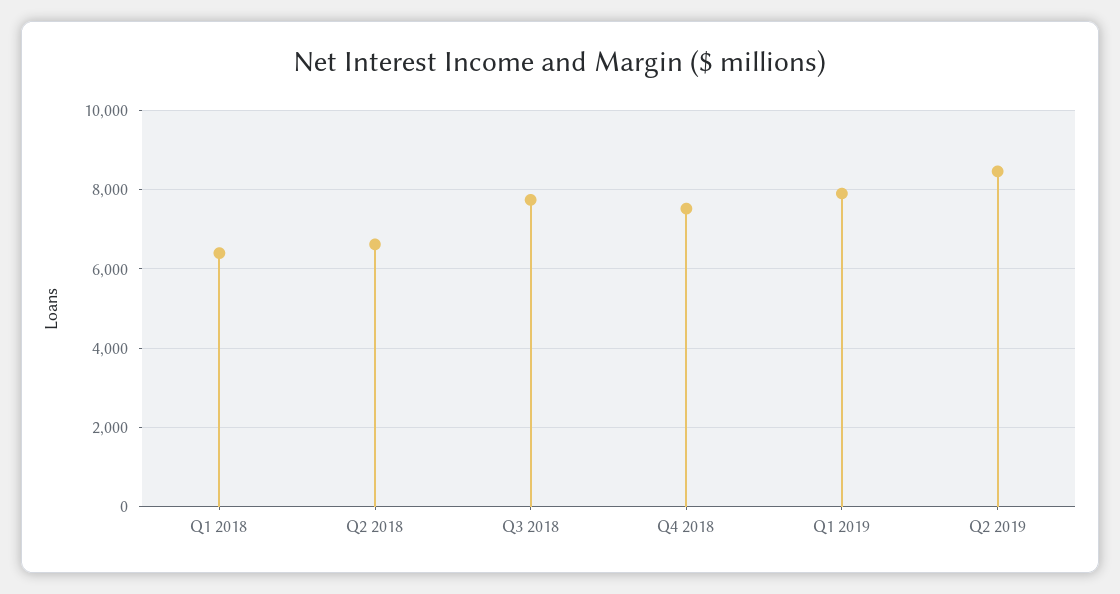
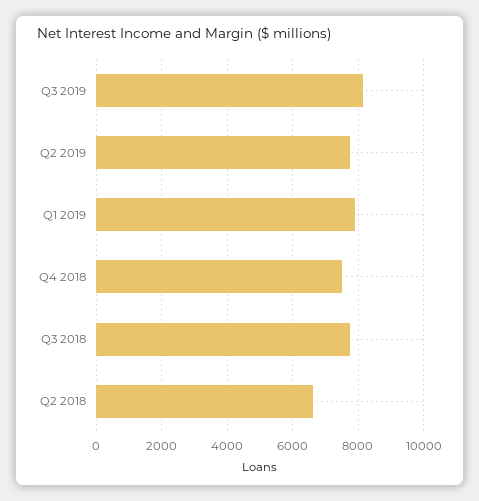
Q1 2018: 6400 -> none
Q2 2019: 8400 -> 7800
Q3 2019: none -> 8200

